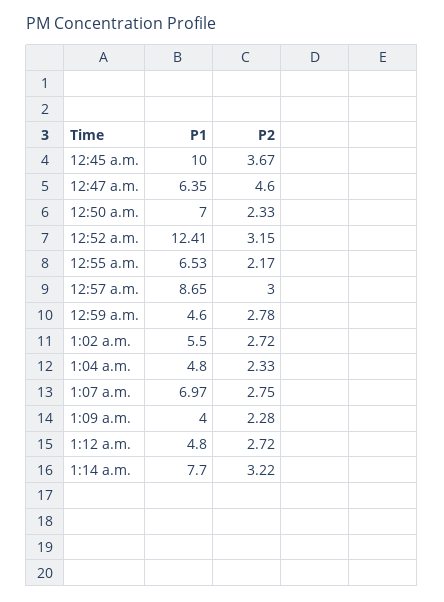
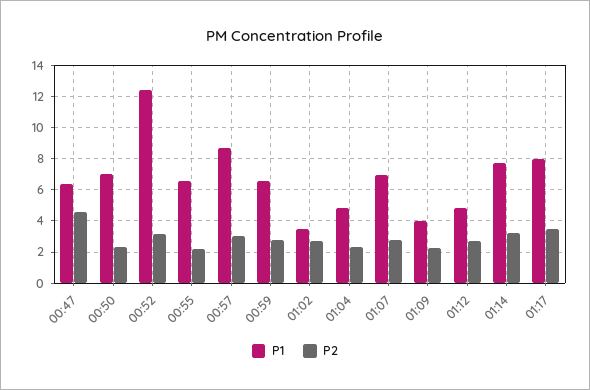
P1, 12:45 a.m.: 10 -> none
P2, 12:45 a.m.: 3.67 -> none
P1, 12:59 a.m.: 4.6 -> 6.5
P1, 1:02 a.m.: 5.5 -> 3.5
P1, 01:17: none -> 8
P2, 01:17: none -> 3.5

